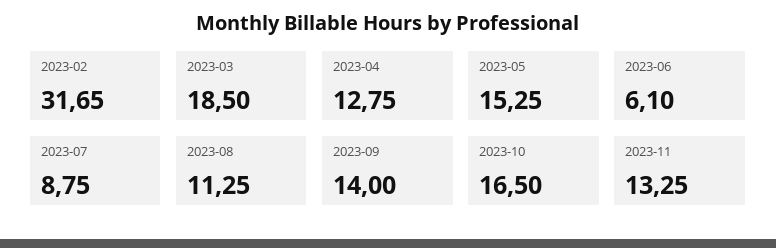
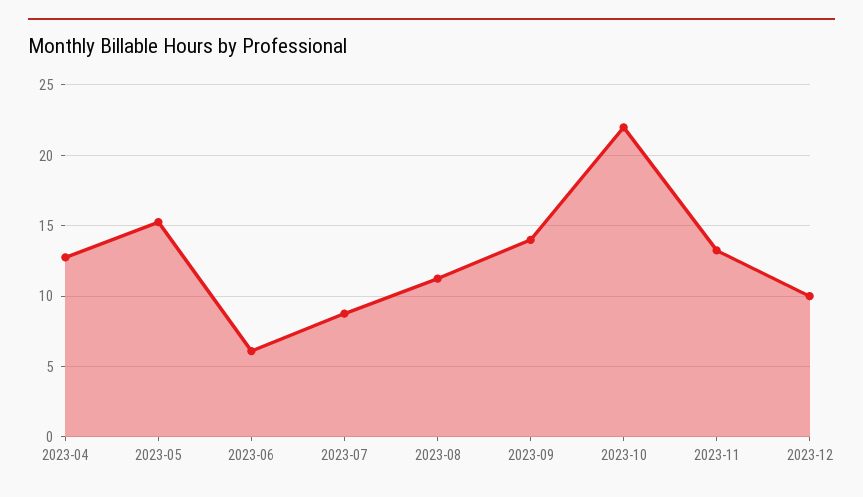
2023-02: 31.65 -> none
2023-03: 18.5 -> none
2023-10: 16.5 -> 22
2023-12: none -> 10

